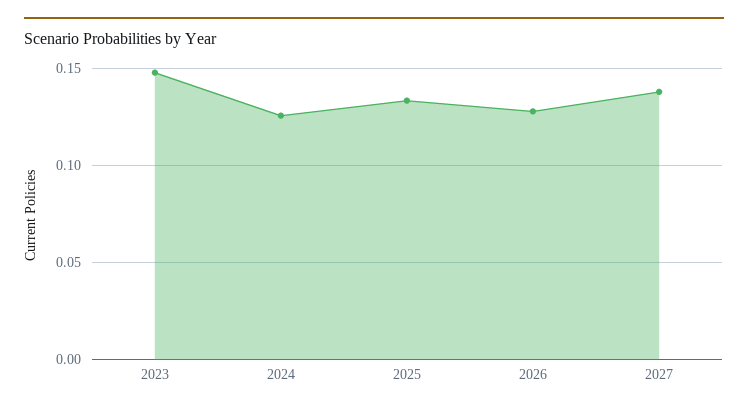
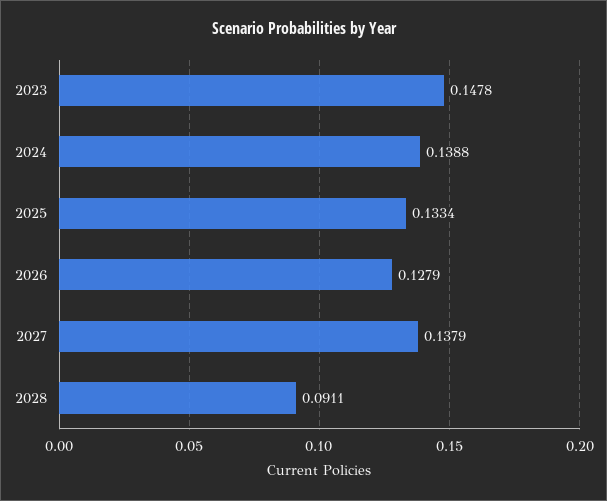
2024: 0.125 -> 0.1388
2028: none -> 0.0911

